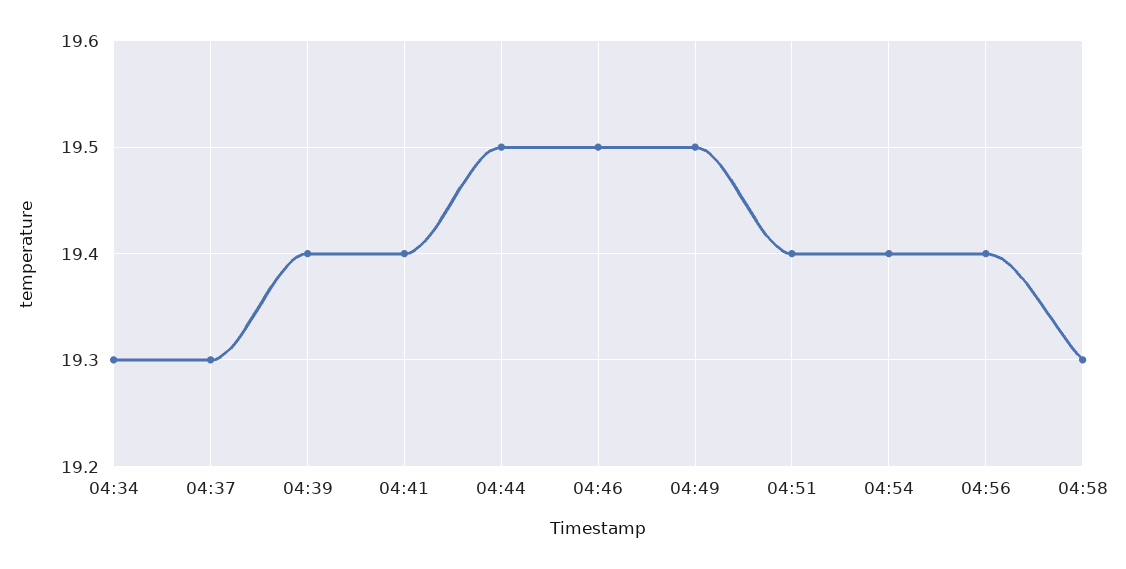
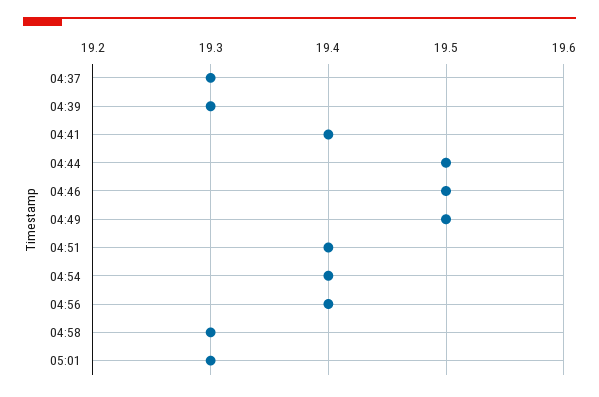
04:34: 19.3 -> none
04:39: 19.4 -> 19.3
05:01: none -> 19.3

